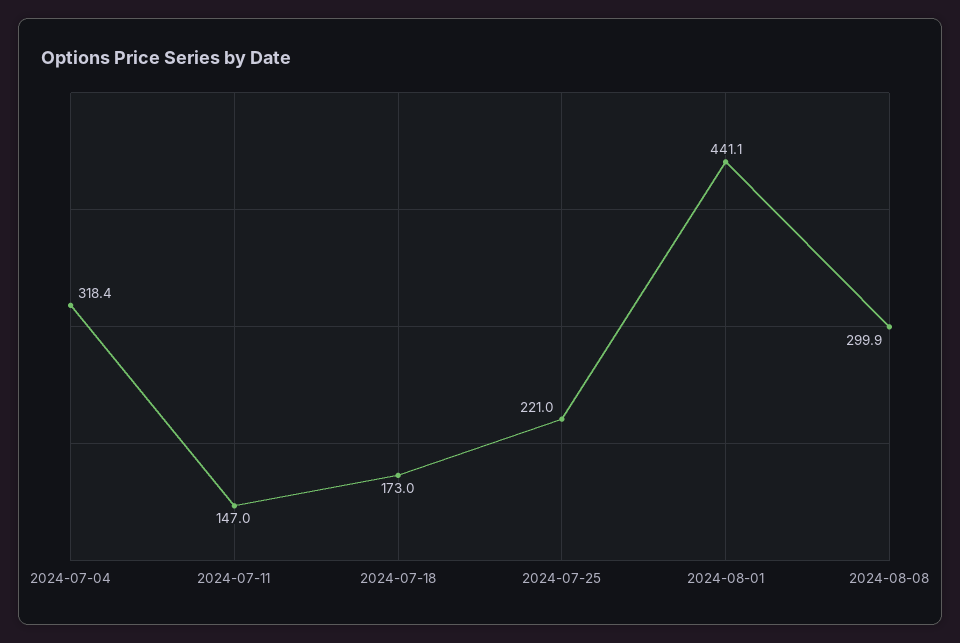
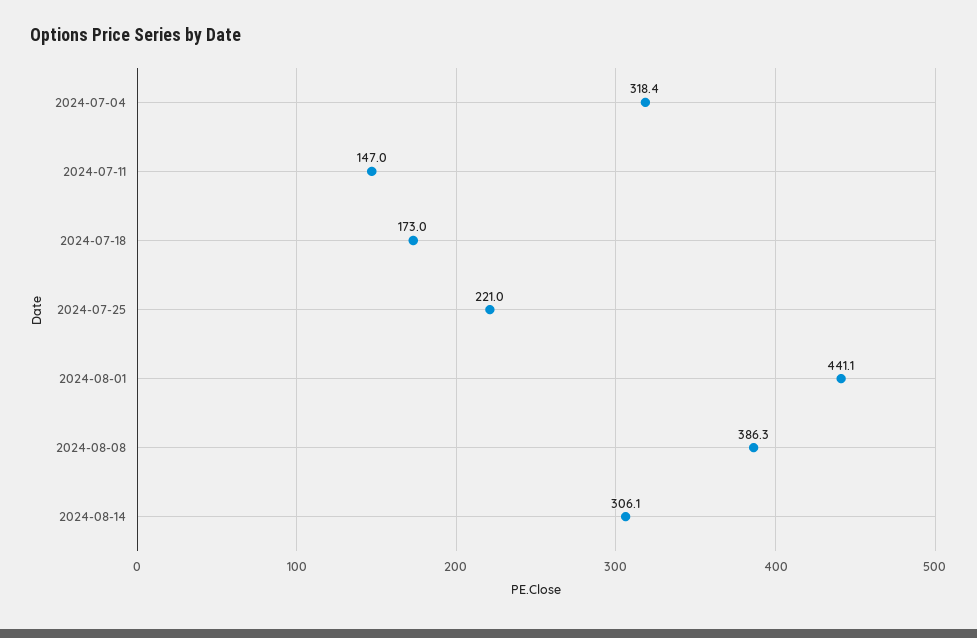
2024-08-08: 299.9 -> 386.3
2024-08-14: none -> 306.1

